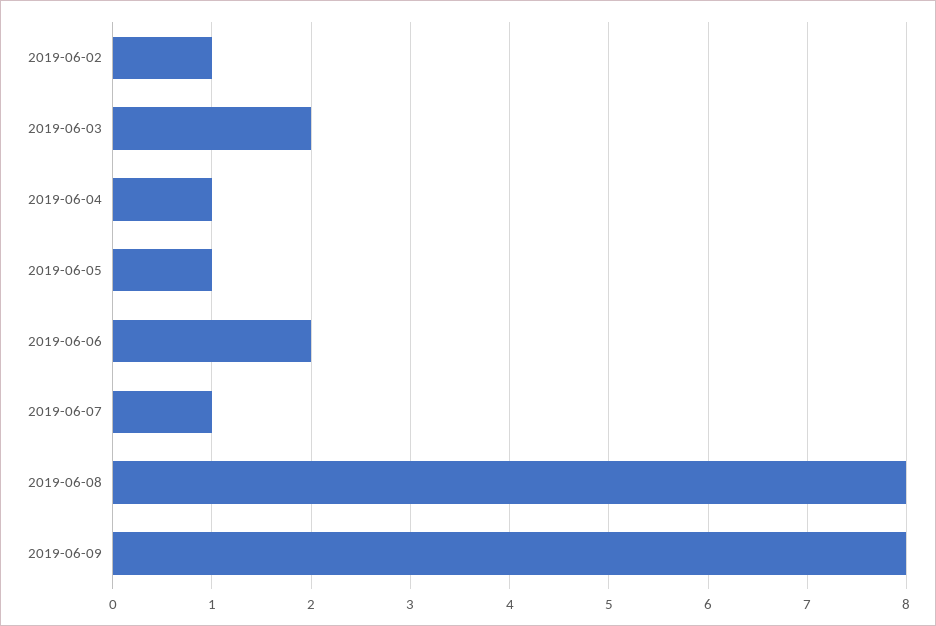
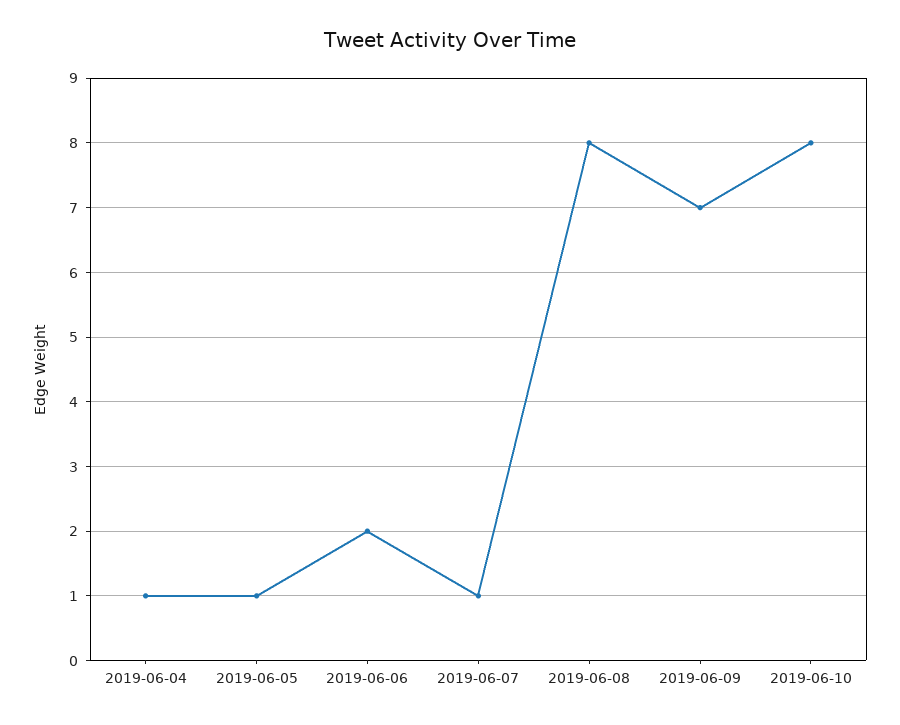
2019-06-02: 1 -> none
2019-06-03: 2 -> none
2019-06-09: 8 -> 7
2019-06-10: none -> 8

